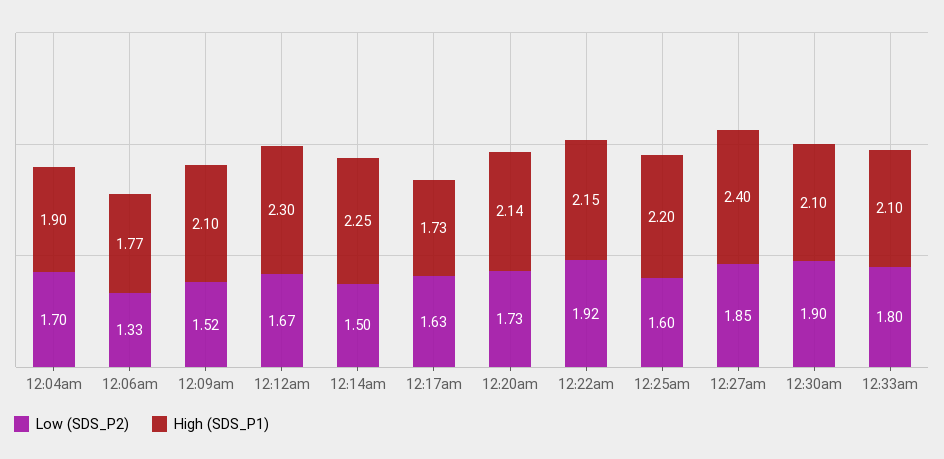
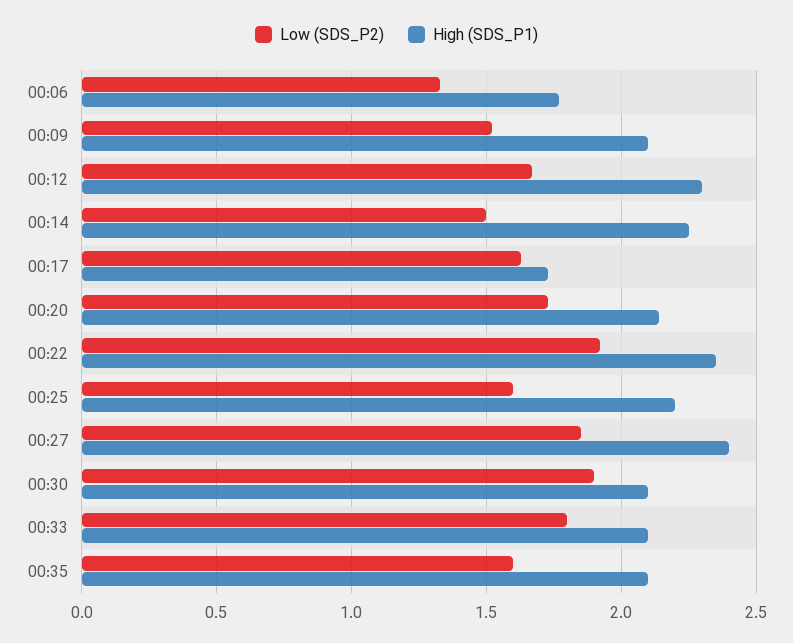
Low (SDS_P2), 12:04am: 1.7 -> none
High (SDS_P1), 12:04am: 1.9 -> none
High (SDS_P1), 12:22am: 2.15 -> 2.35
Low (SDS_P2), 00:35: none -> 1.6
High (SDS_P1), 00:35: none -> 2.1

